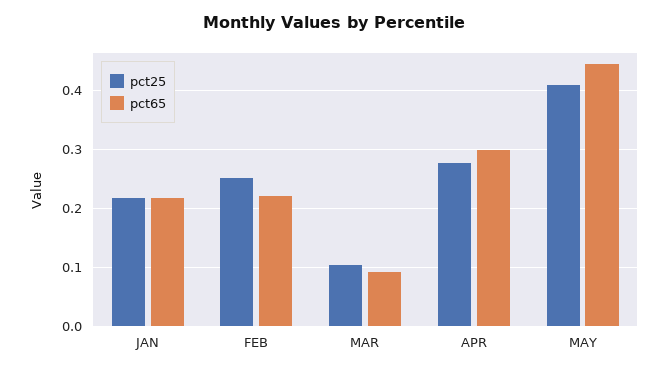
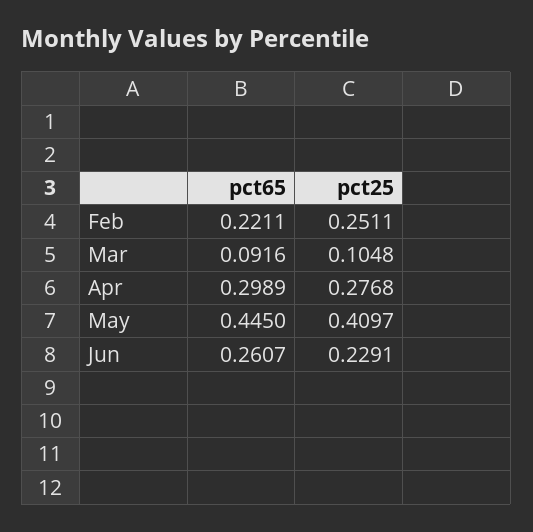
pct25, JAN: 0.22 -> none
pct65, JAN: 0.22 -> none
pct65, Jun: none -> 0.2607
pct25, Jun: none -> 0.2291

